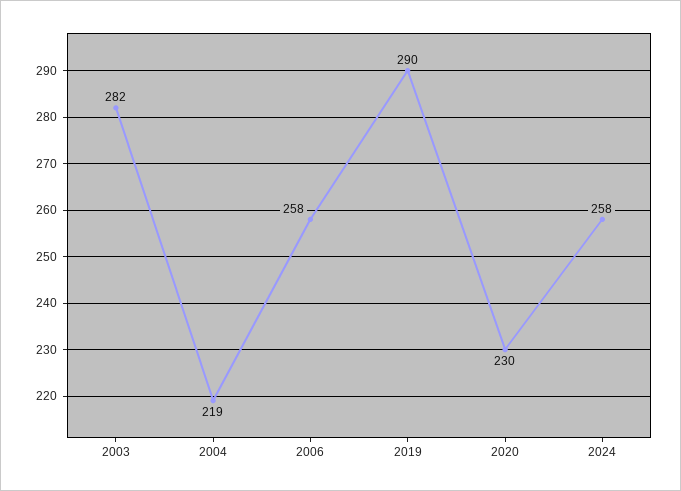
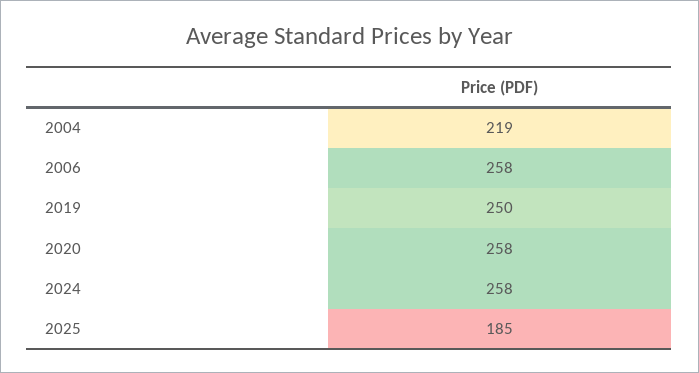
2003: 282 -> none
2019: 290 -> 250
2020: 230 -> 258
2025: none -> 185

